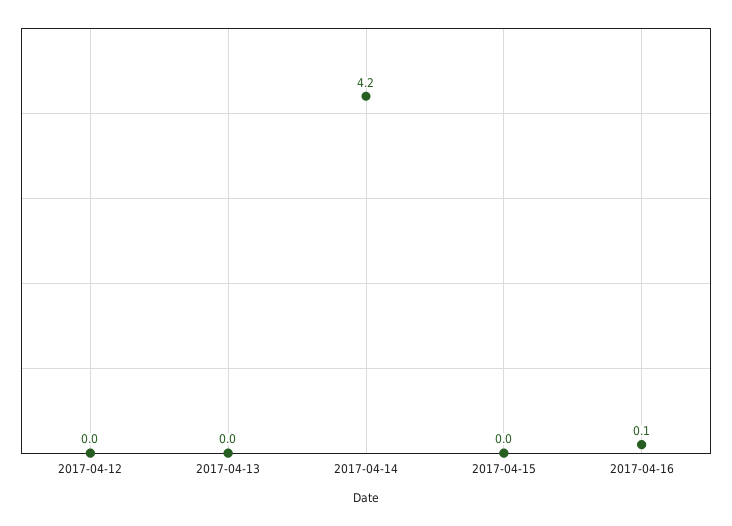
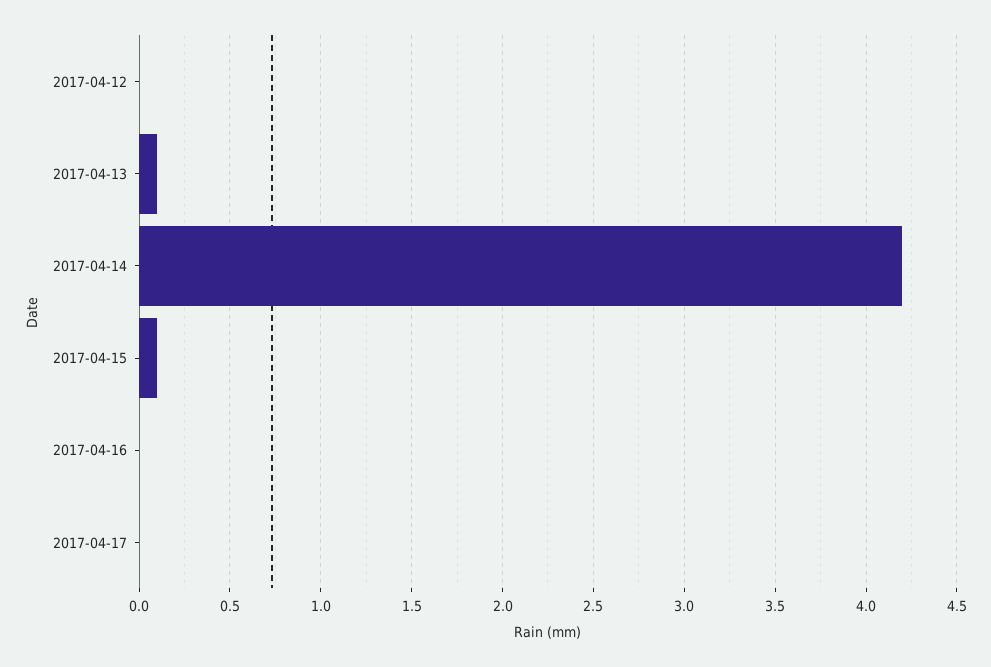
2017-04-13: 0 -> 0.1
2017-04-15: 0 -> 0.1
2017-04-16: 0.1 -> 0
2017-04-17: none -> 0

